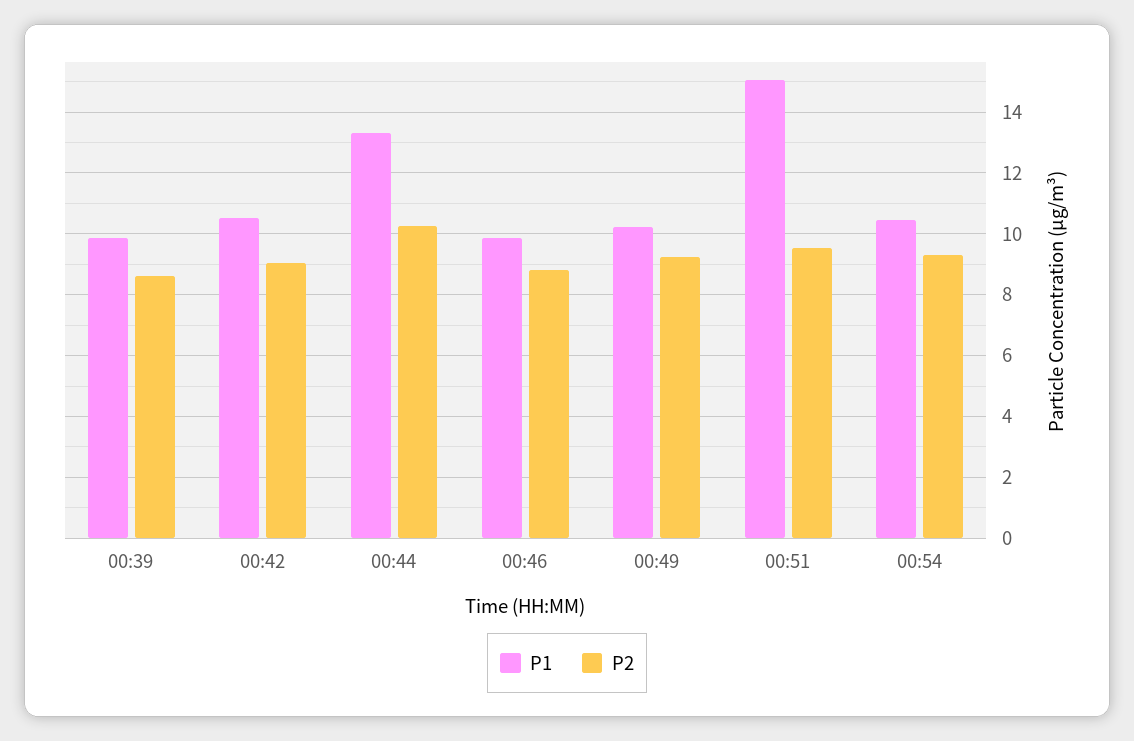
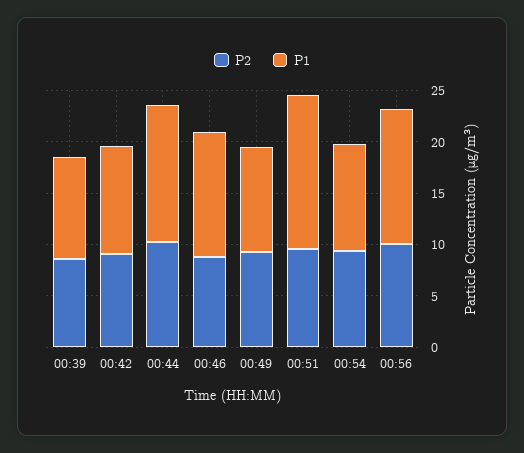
P1, 00:46: 9.8 -> 12
P2, 00:56: none -> 10
P1, 00:56: none -> 13

